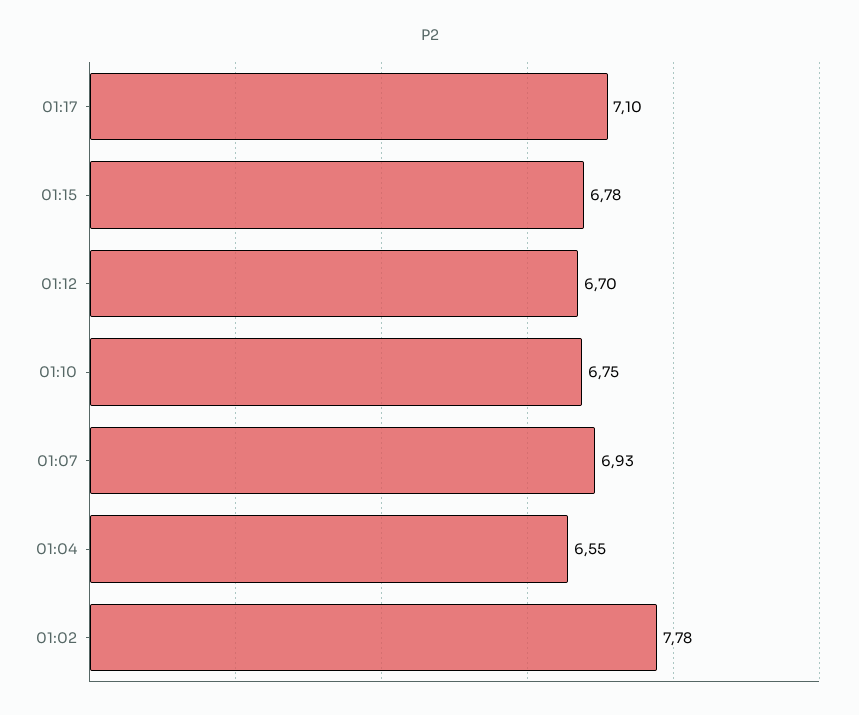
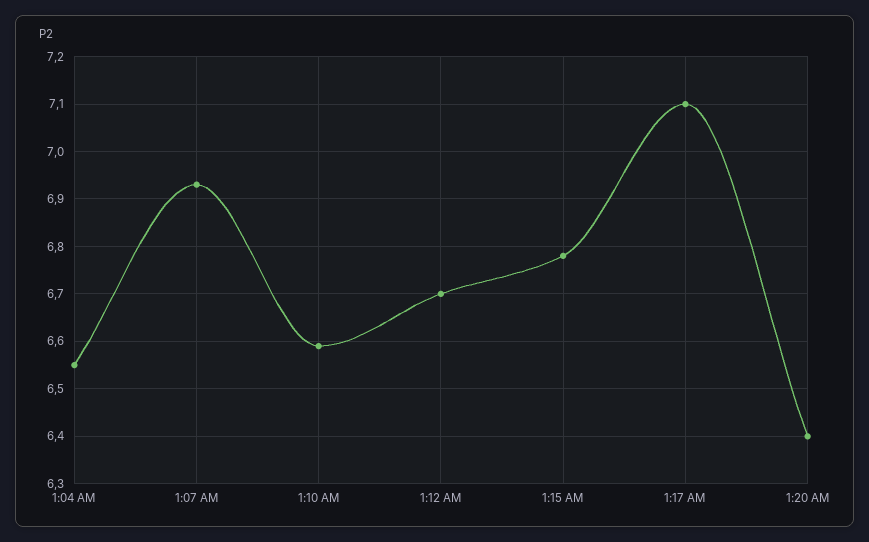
01:10: 6.75 -> 6.6
01:02: 7.78 -> none
1:20 AM: none -> 6.4

